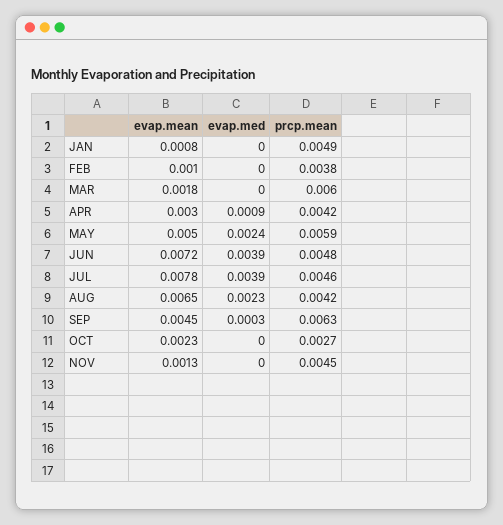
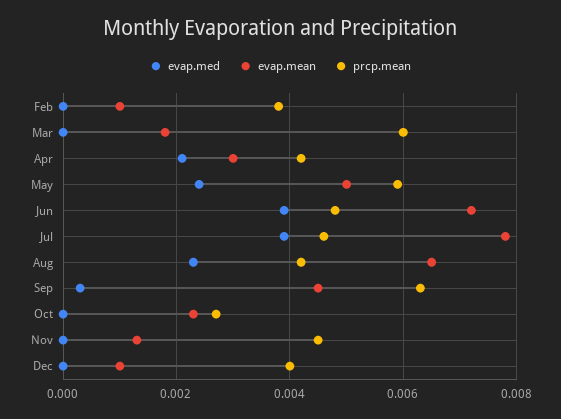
evap.mean, JAN: 0.0008 -> none
evap.med, JAN: 0 -> none
prcp.mean, JAN: 0.0049 -> none
evap.med, APR: 0.0009 -> 0.002
evap.med, Dec: none -> 0
evap.mean, Dec: none -> 0.001
prcp.mean, Dec: none -> 0.004

